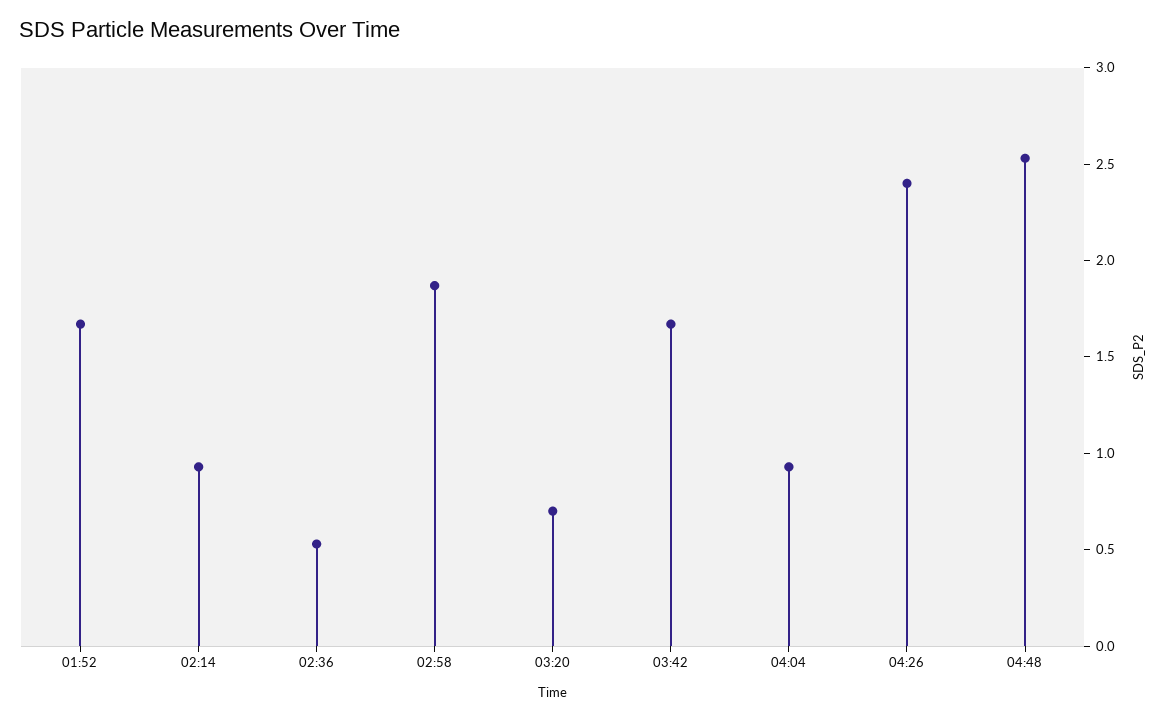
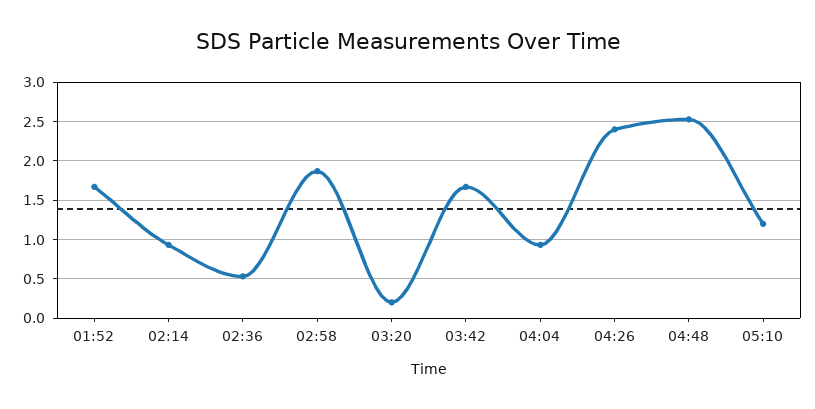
03:20: 0.7 -> 0.2
05:10: none -> 1.2

